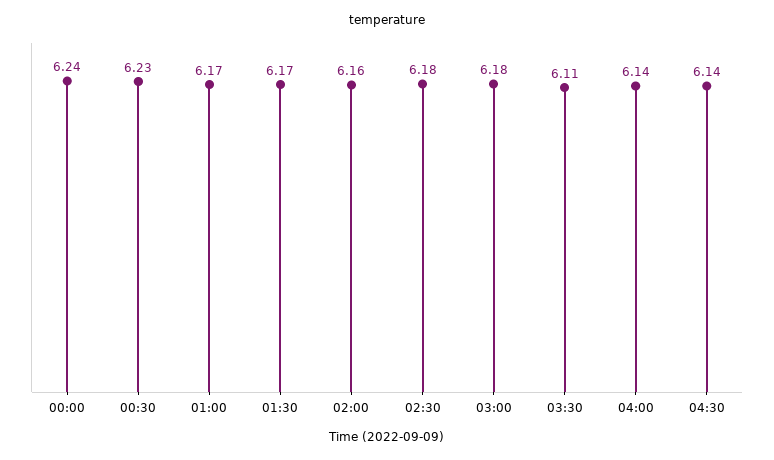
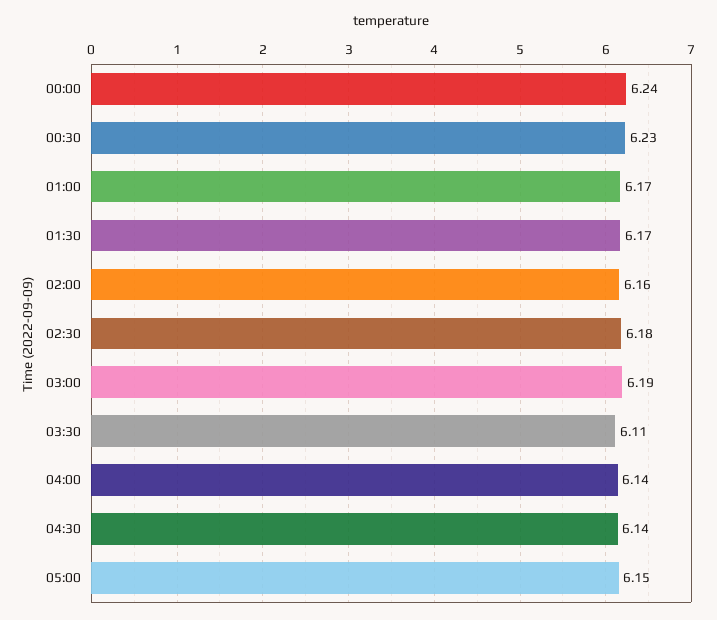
03:00: 6.18 -> 6.19
05:00: none -> 6.15

